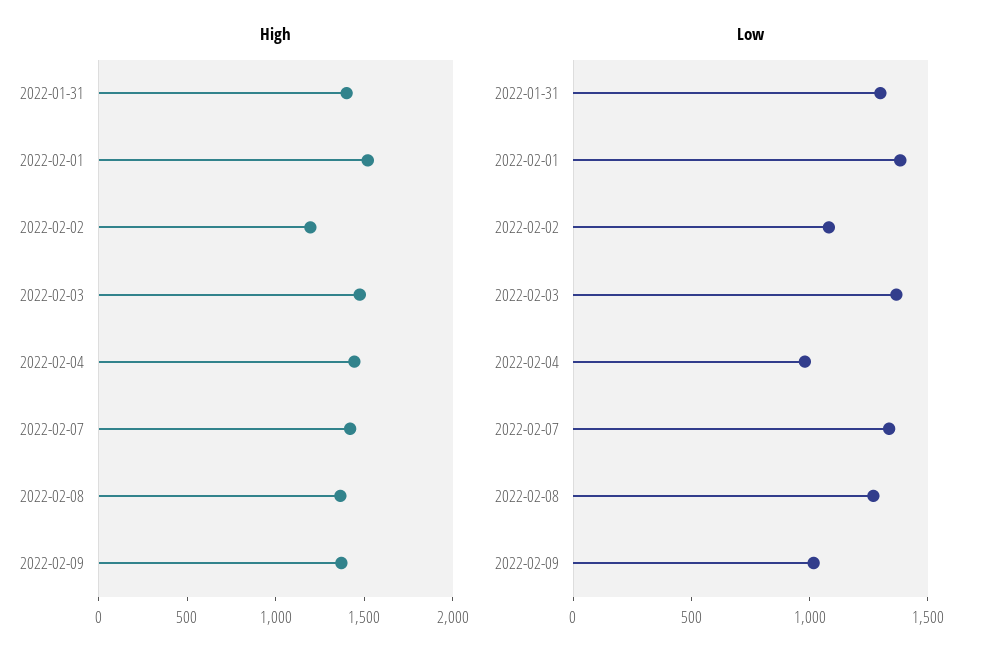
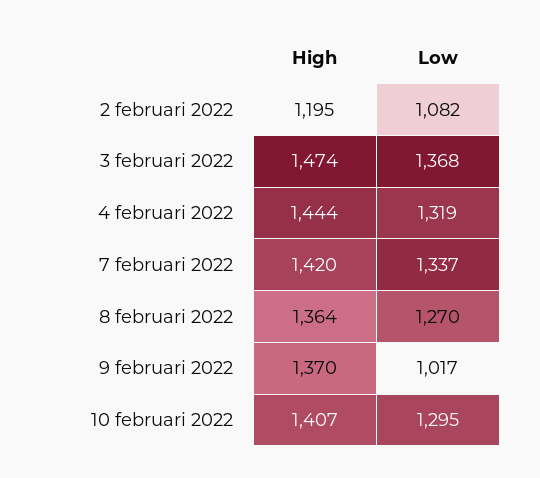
High, 2022-01-31: 1400 -> none
High, 2022-02-01: 1500 -> none
Low, 2022-01-31: 1300 -> none
Low, 2022-02-01: 1400 -> none
Low, 2022-02-04: 1000 -> 1319
High, 10 februari 2022: none -> 1407
Low, 10 februari 2022: none -> 1295

